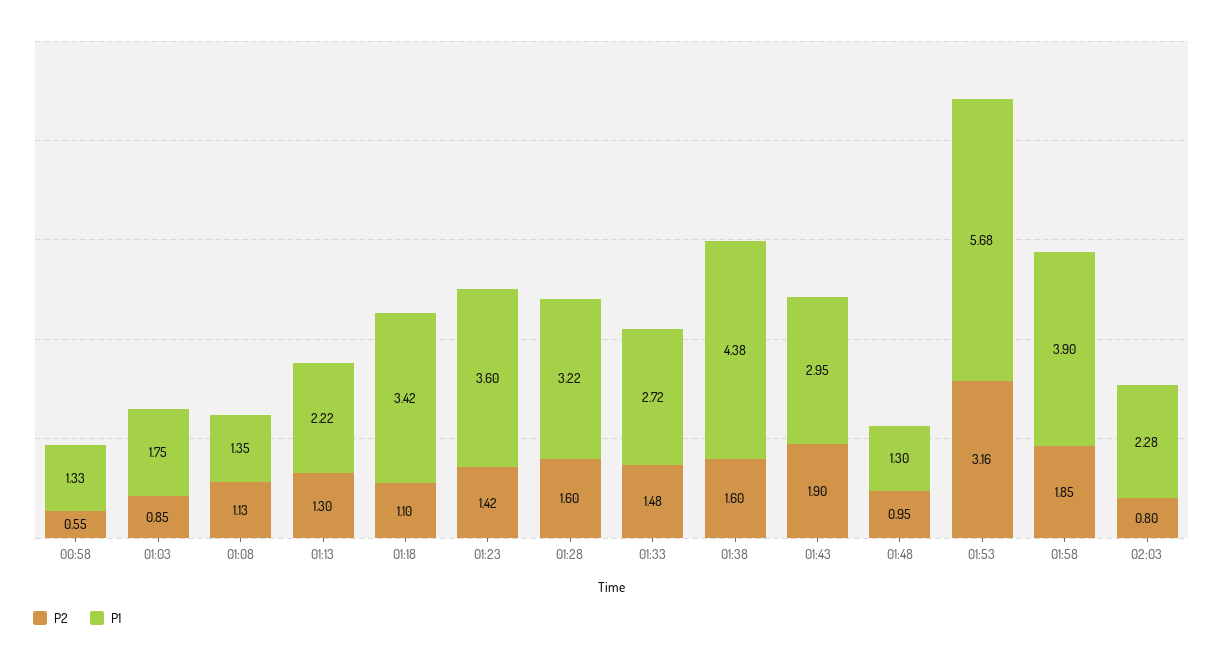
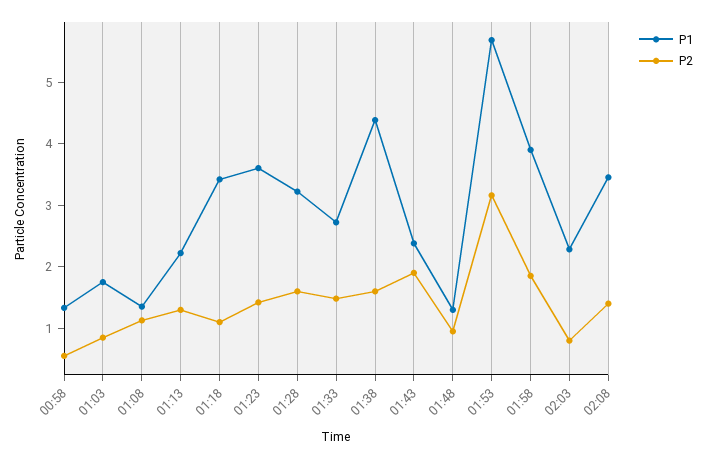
P1, 01:43: 2.95 -> 2.4
P1, 02:08: none -> 3.4
P2, 02:08: none -> 1.4

